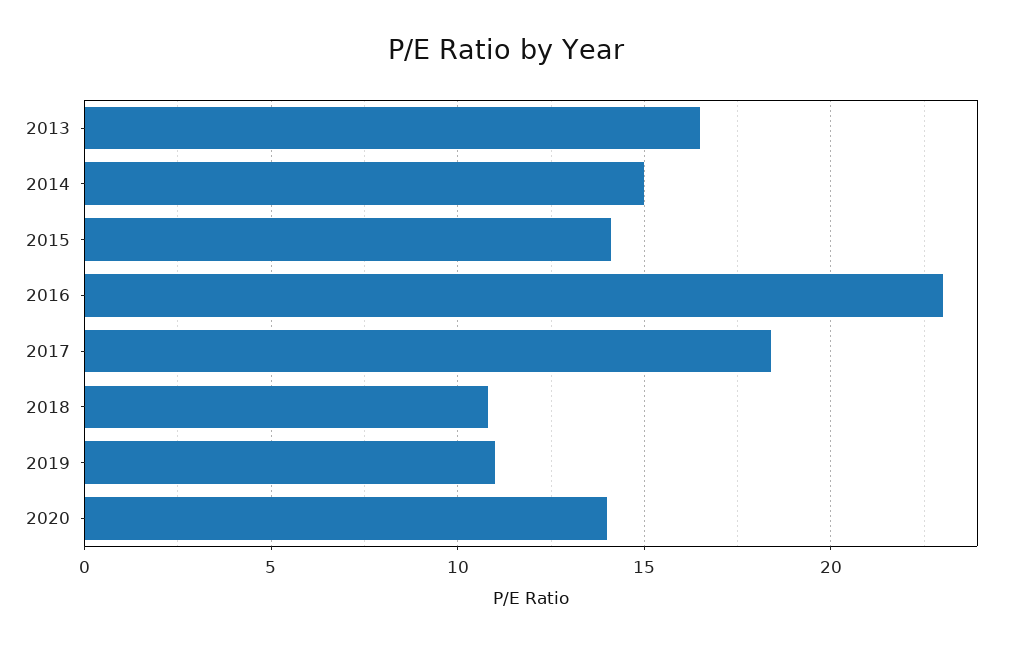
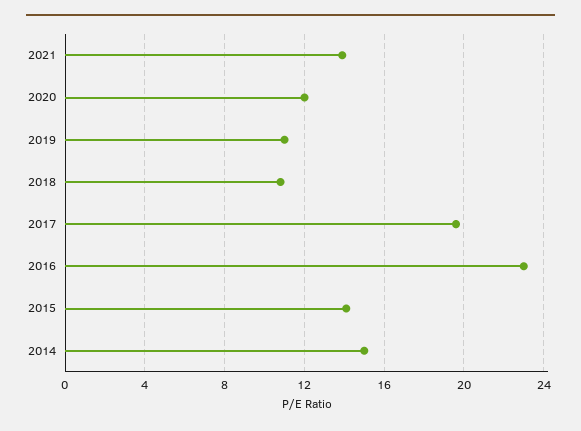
2013: 16.5 -> none
2017: 18.5 -> 19.5
2020: 14 -> 12
2021: none -> 14

